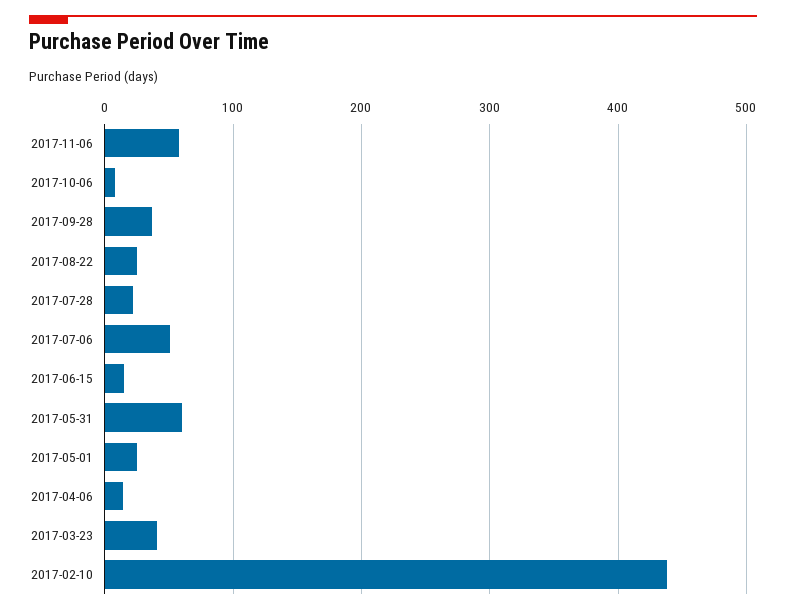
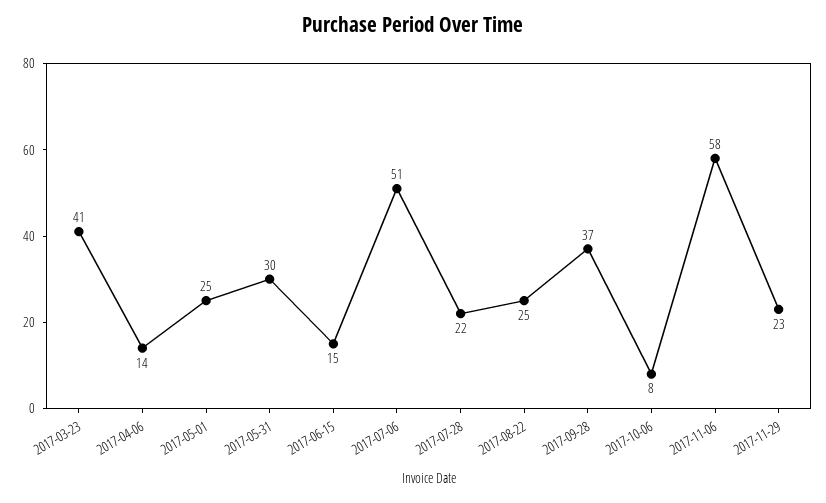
2017-05-31: 60 -> 30
2017-02-10: 440 -> none
2017-11-29: none -> 23

